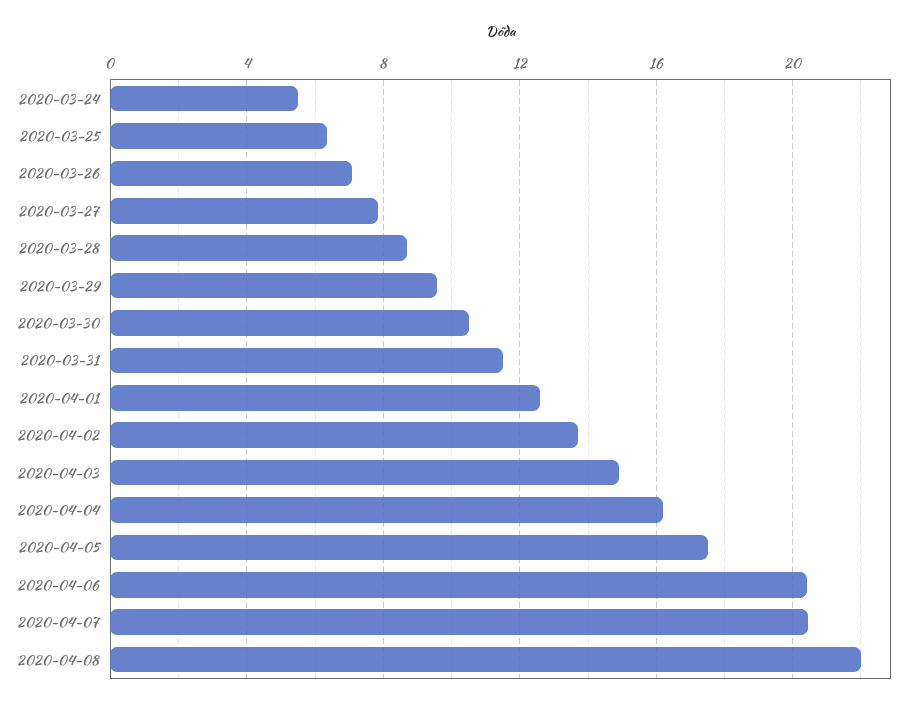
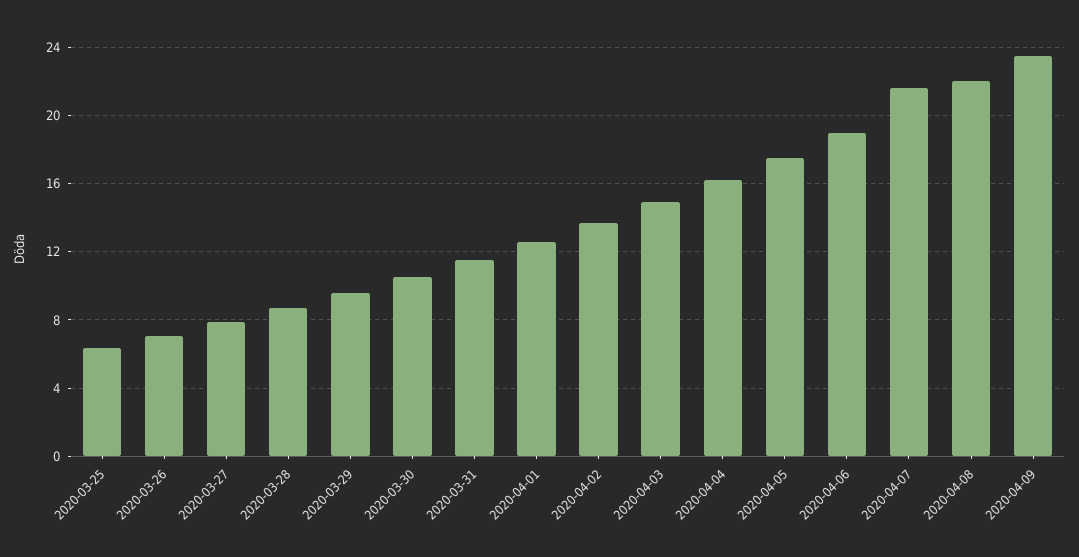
2020-03-24: 5.5 -> none
2020-04-06: 20.5 -> 19
2020-04-07: 20.5 -> 21.5
2020-04-09: none -> 23.5

